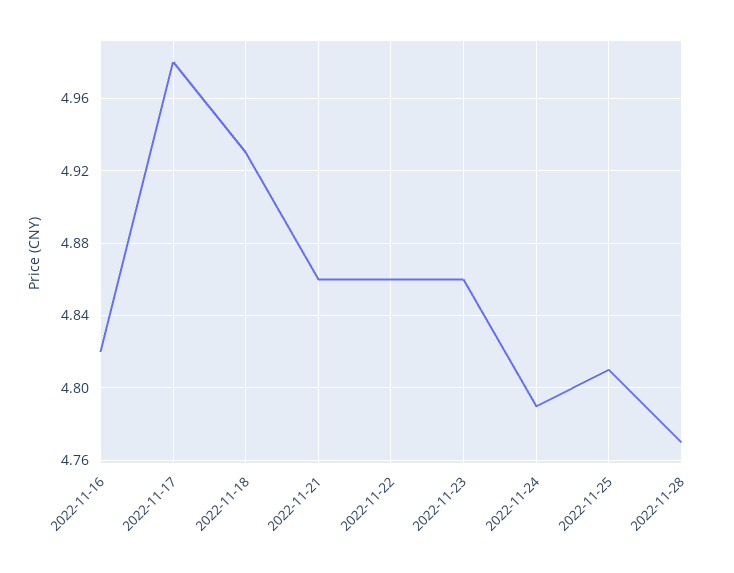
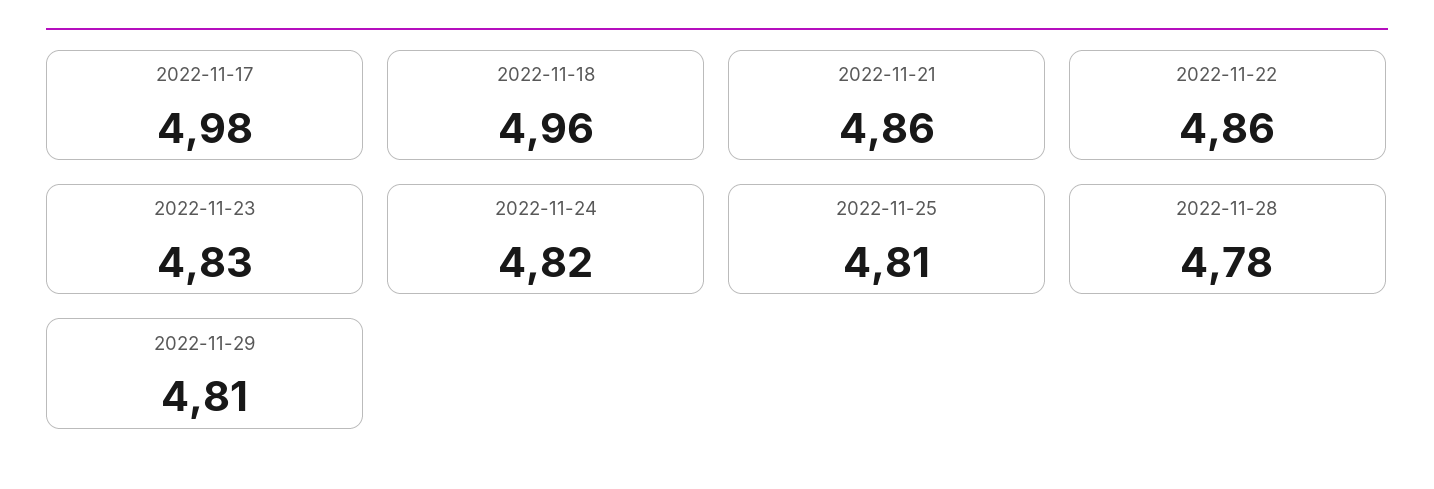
2022-11-16: 4.82 -> none
2022-11-18: 4.93 -> 4.96
2022-11-23: 4.86 -> 4.83
2022-11-24: 4.79 -> 4.82
2022-11-28: 4.77 -> 4.78
2022-11-29: none -> 4.81

